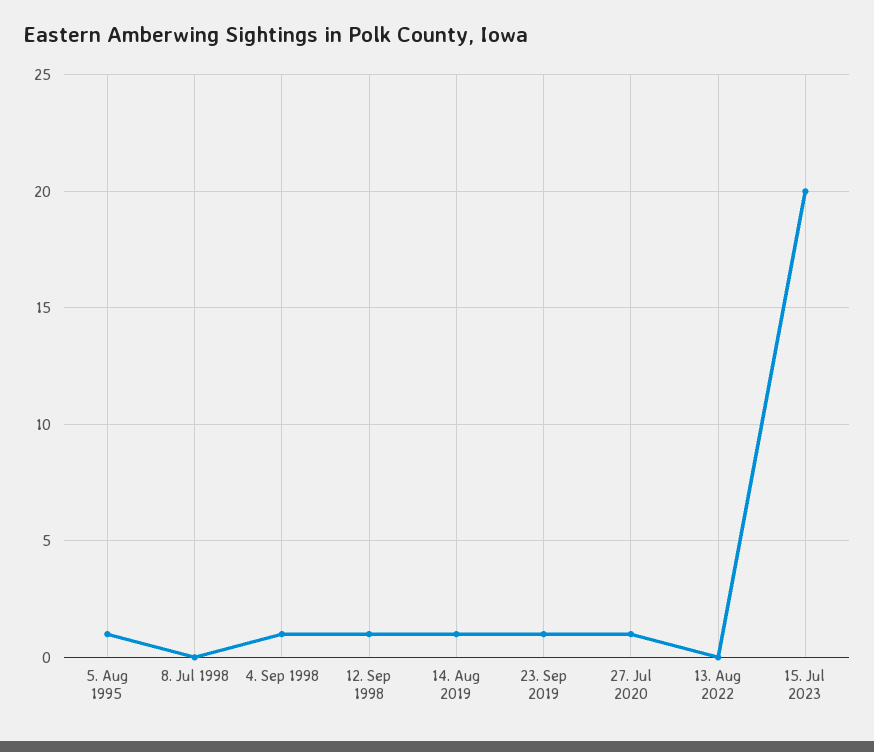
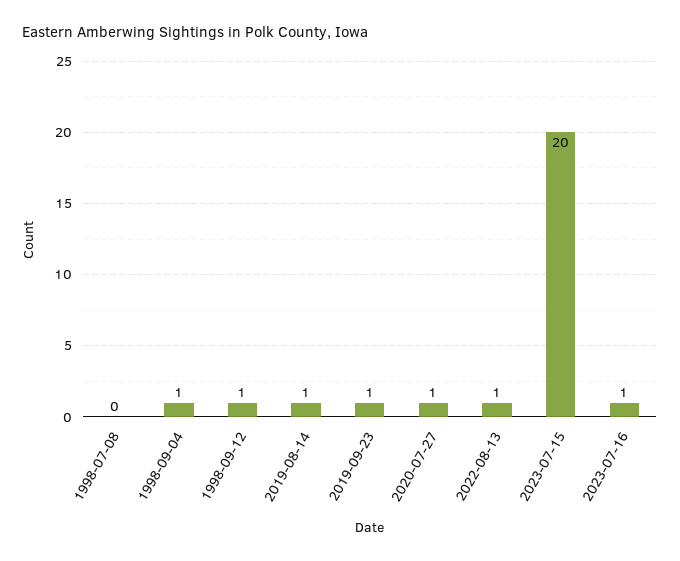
5. Aug 1995: 1 -> none
13. Aug 2022: 0 -> 1
2023-07-16: none -> 1

